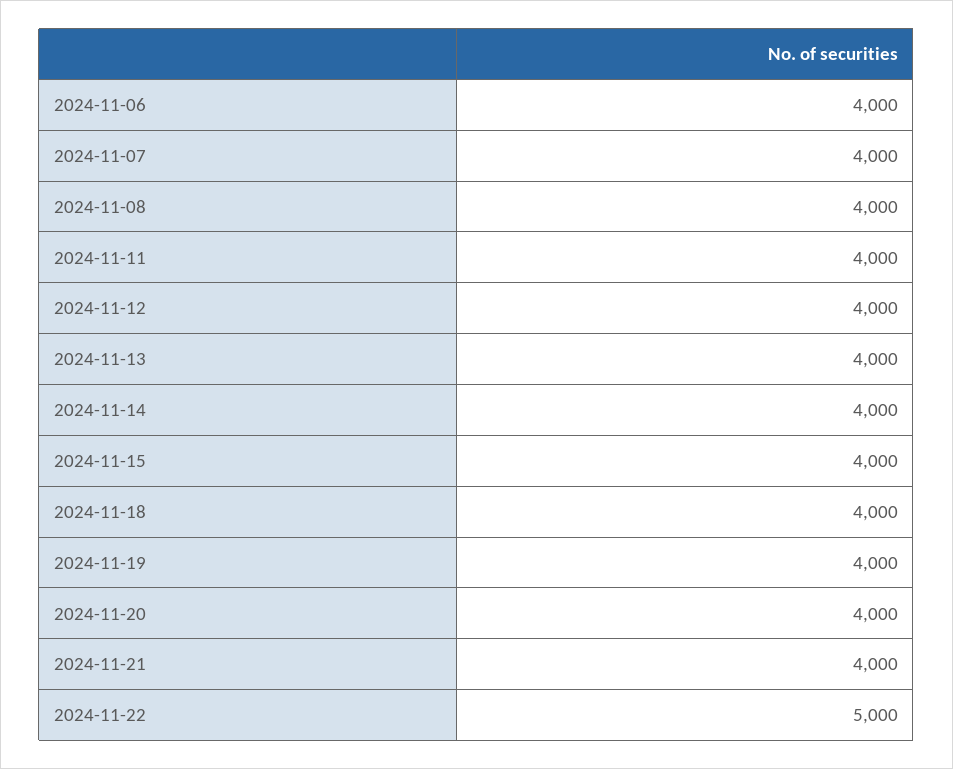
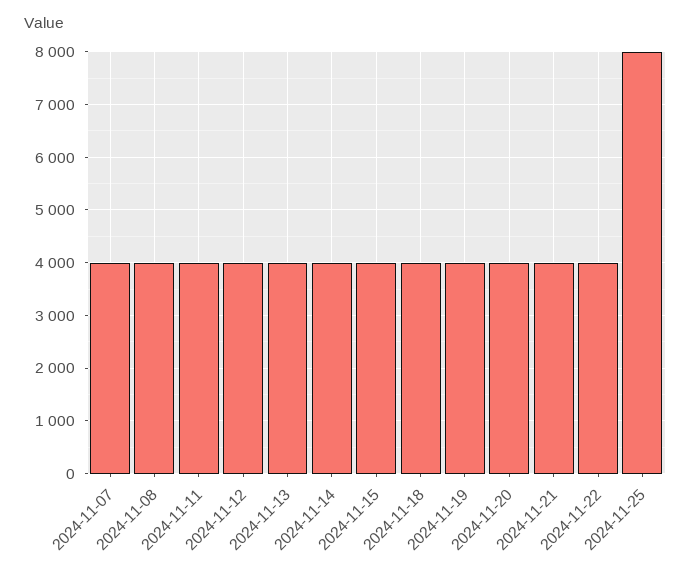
2024-11-06: 4000 -> none
2024-11-22: 5000 -> 4000
2024-11-25: none -> 8000

